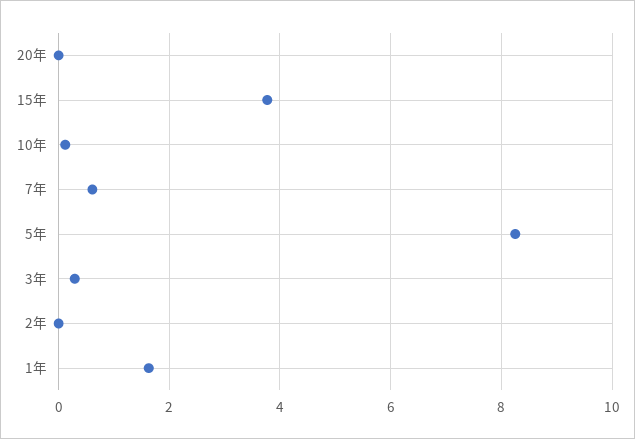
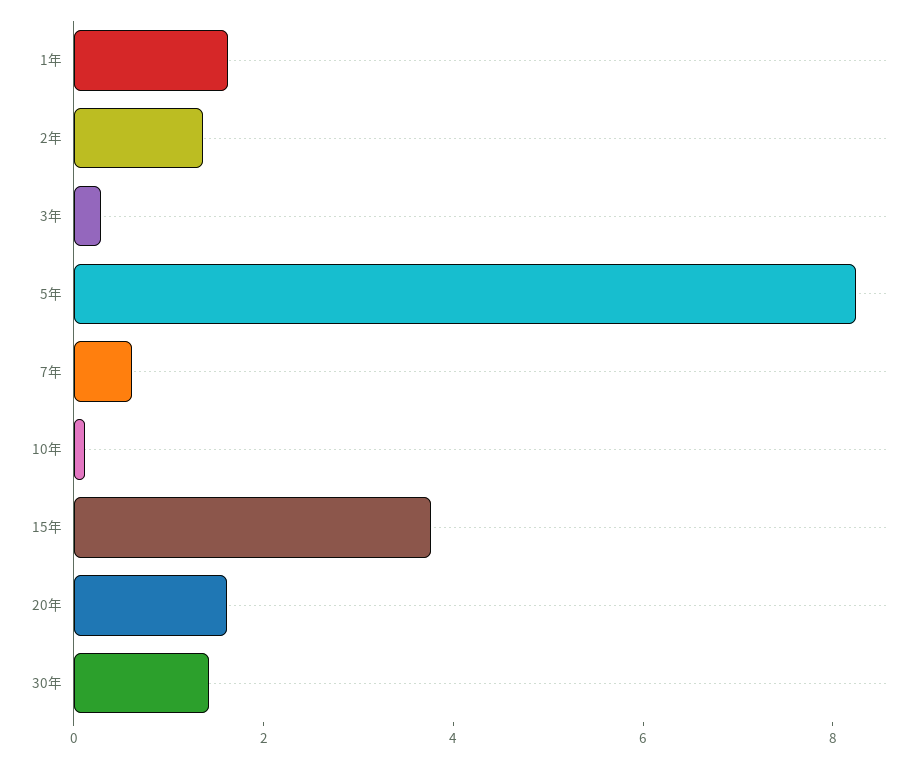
20年: 0 -> 1.5
2年: 0 -> 1.5
30年: none -> 1.5

